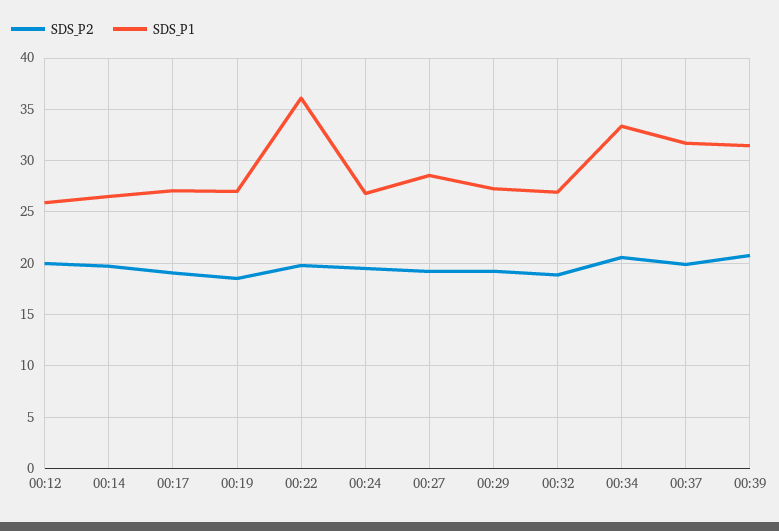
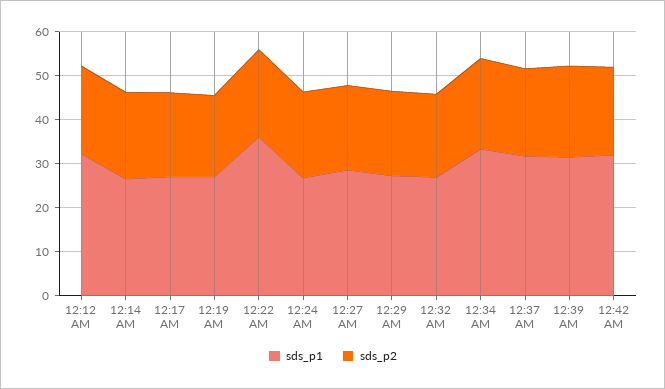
SDS_P1, 00:12: 26 -> 32
SDS_P1, 12:42 AM: none -> 32
SDS_P2, 12:42 AM: none -> 20

